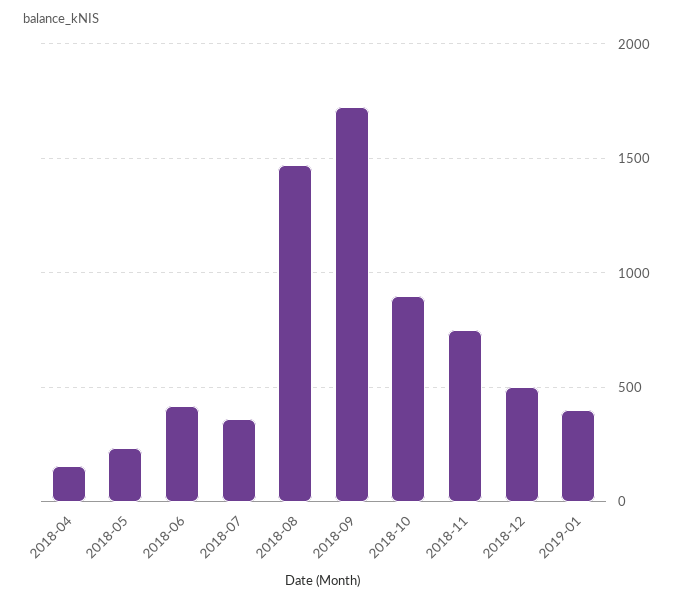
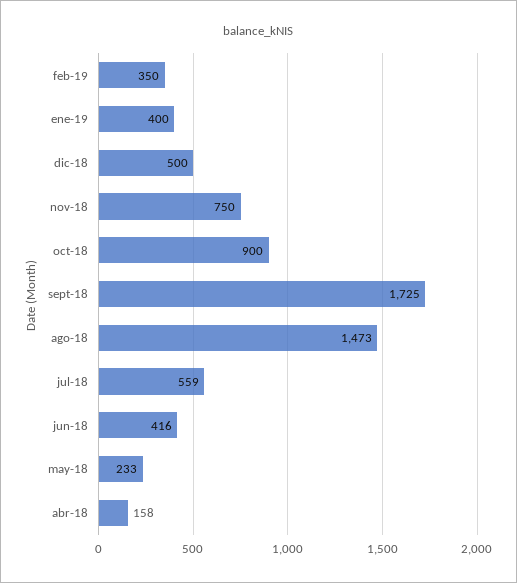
2018-07: 350 -> 559
feb-19: none -> 350

